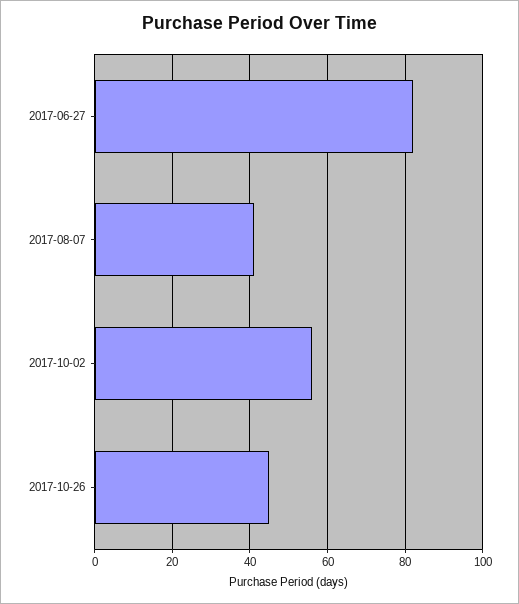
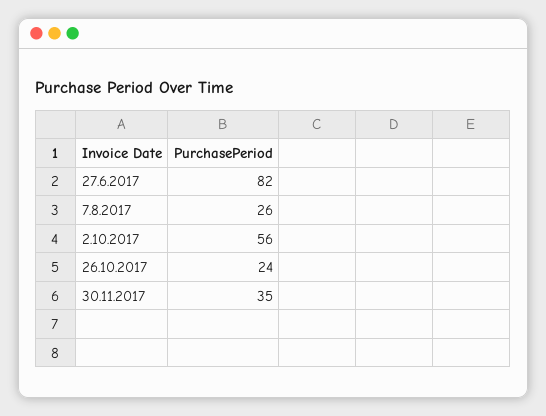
2017-08-07: 40 -> 26
2017-10-26: 45 -> 24
30.11.2017: none -> 35

